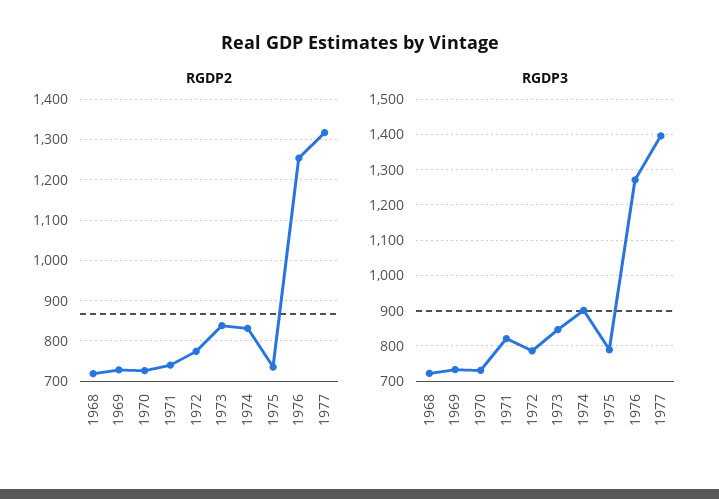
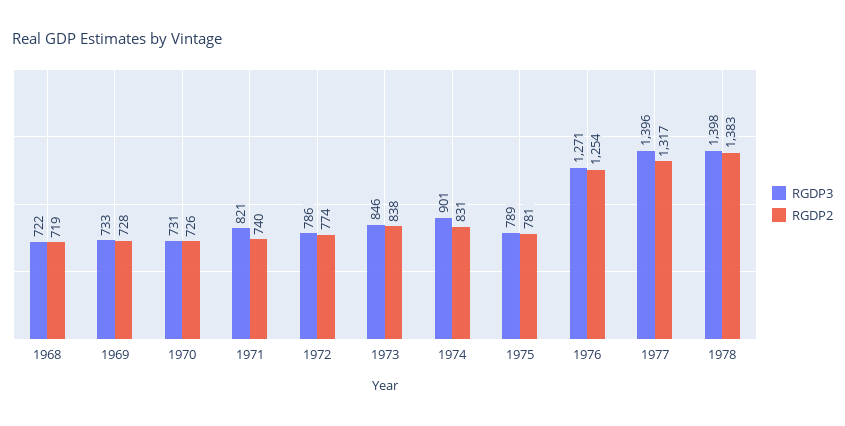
RGDP2, 1975: 740 -> 781
RGDP3, 1978: none -> 1398
RGDP2, 1978: none -> 1383

